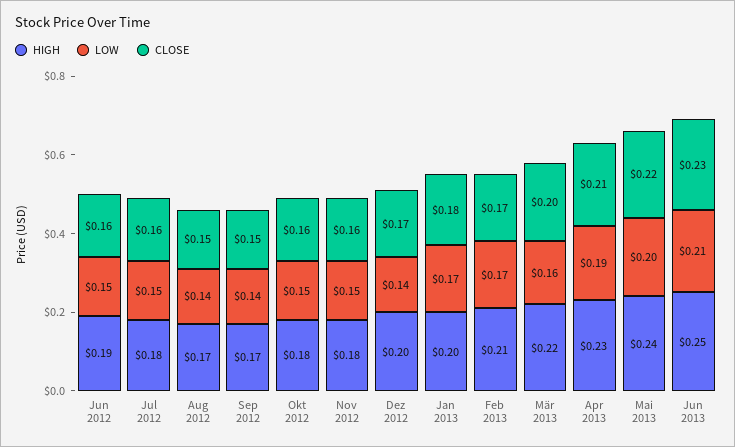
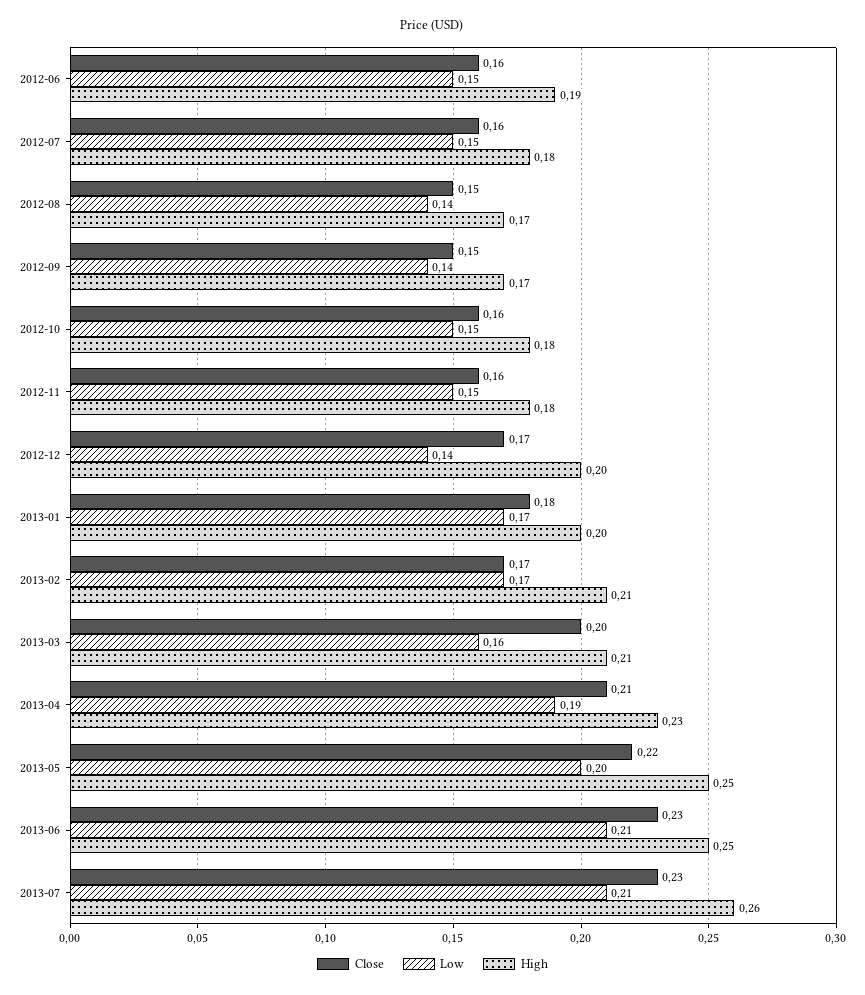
HIGH, Mär 2013: 0.22 -> 0.21
HIGH, Mai 2013: 0.24 -> 0.25
CLOSE, 2013-07: none -> 0.23
LOW, 2013-07: none -> 0.21
HIGH, 2013-07: none -> 0.26

